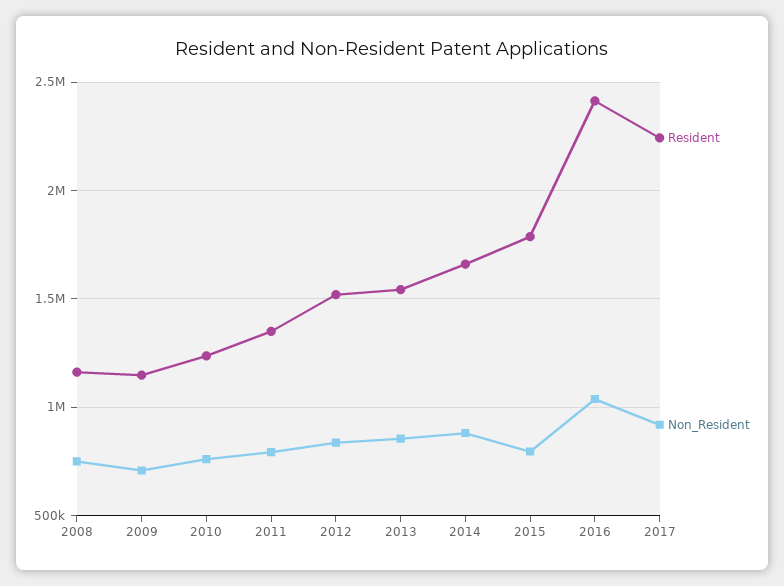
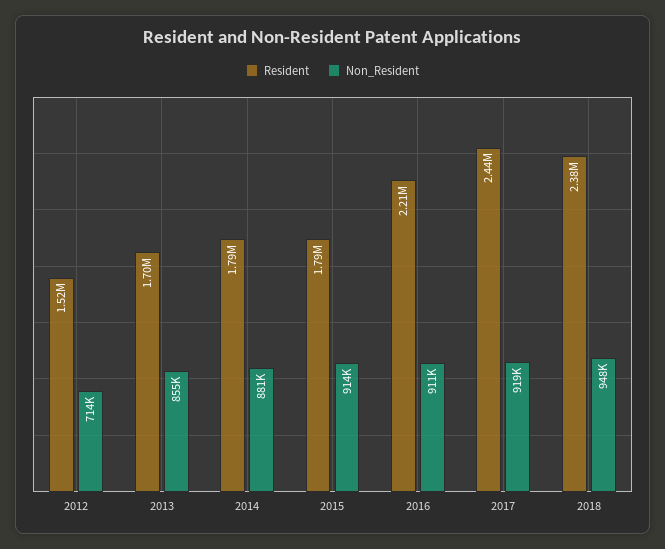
Resident, 2008: 1150000 -> none
Non_Resident, 2008: 750000 -> none
Resident, 2009: 1150000 -> none
Non_Resident, 2009: 700000 -> none
Resident, 2010: 1250000 -> none
Non_Resident, 2010: 750000 -> none
Resident, 2011: 1350000 -> none
Non_Resident, 2011: 800000 -> none
Non_Resident, 2012: 850000 -> 714000
Resident, 2013: 1550000 -> 1700000
Resident, 2014: 1650000 -> 1790000
Non_Resident, 2015: 800000 -> 914000
Resident, 2016: 2400000 -> 2210000
Non_Resident, 2016: 1050000 -> 911000
Resident, 2017: 2250000 -> 2440000
Resident, 2018: none -> 2380000
Non_Resident, 2018: none -> 948000

